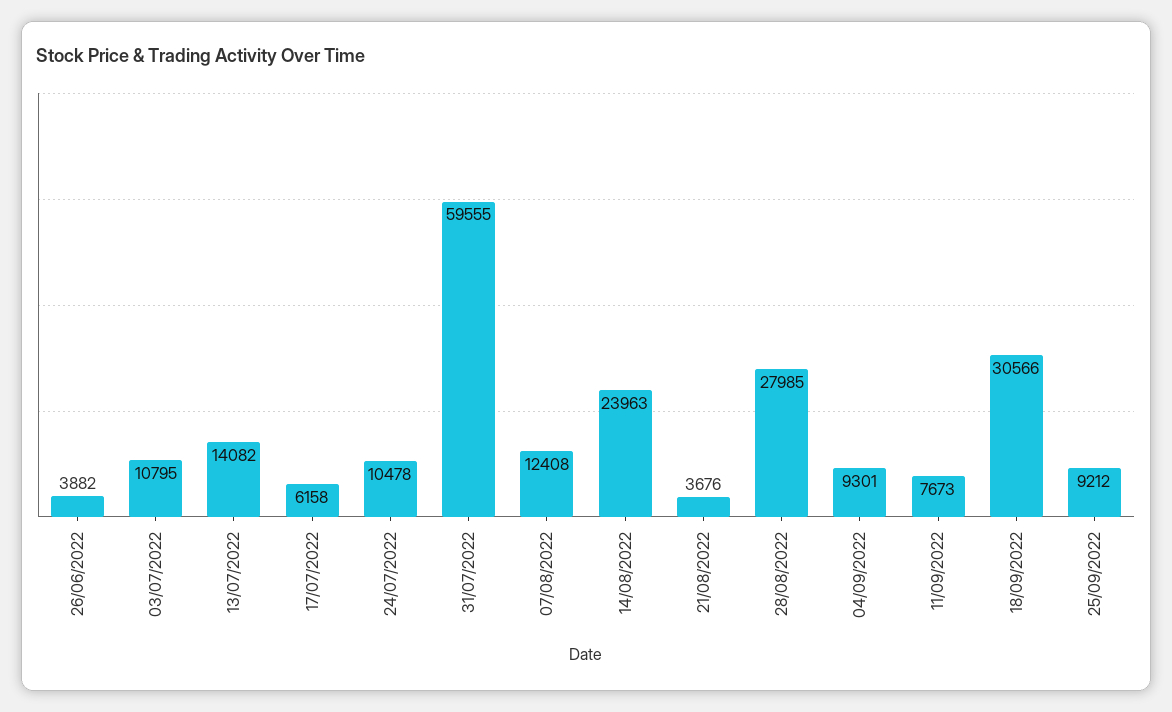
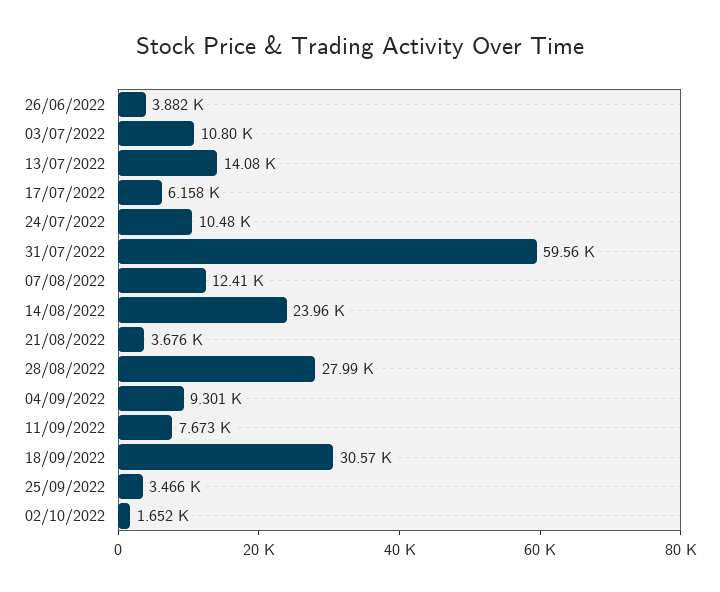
25/09/2022: 9212 -> 3466
02/10/2022: none -> 1652

